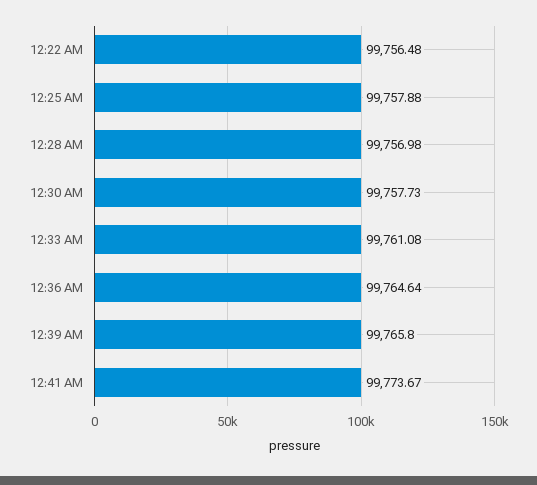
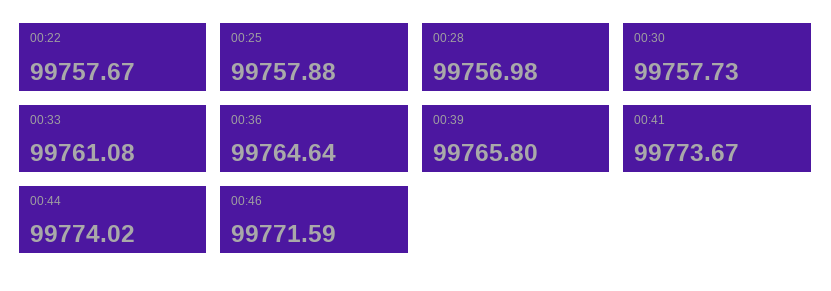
12:22 AM: 99756.48 -> 99757.67
00:44: none -> 99774.02
00:46: none -> 99771.59

